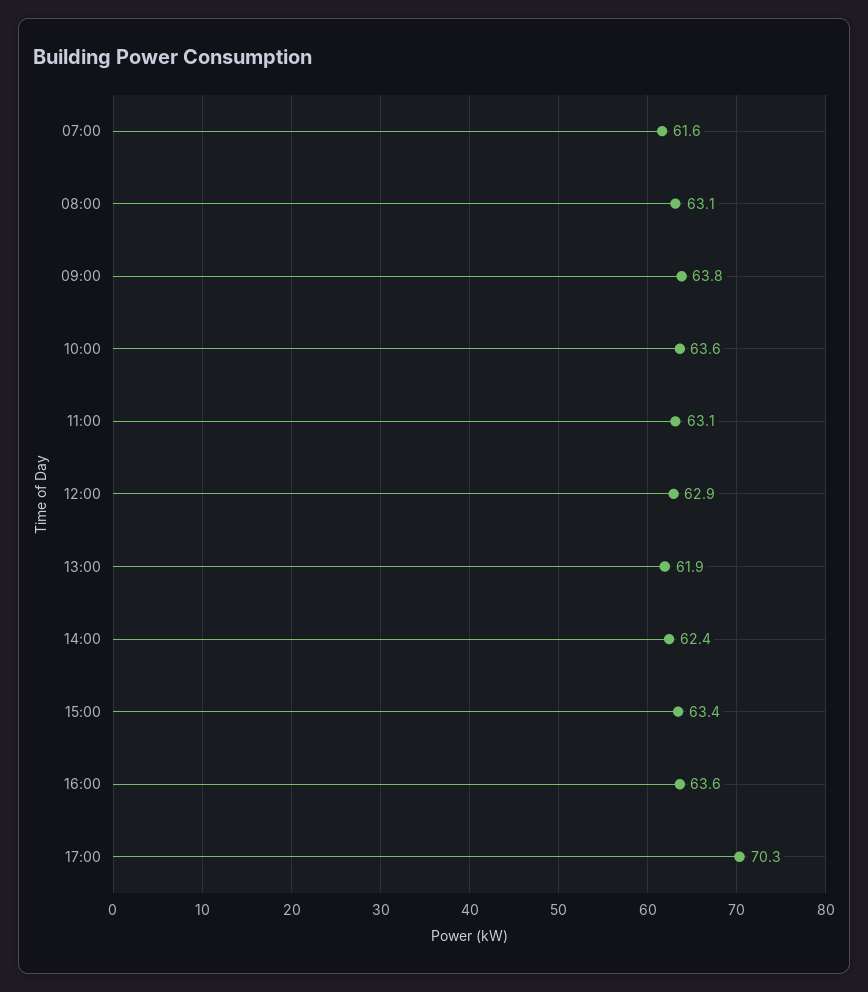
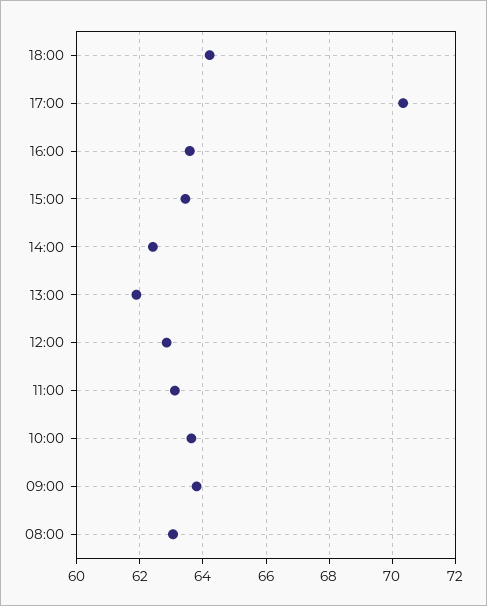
07:00: 61.6 -> none
18:00: none -> 64.2

